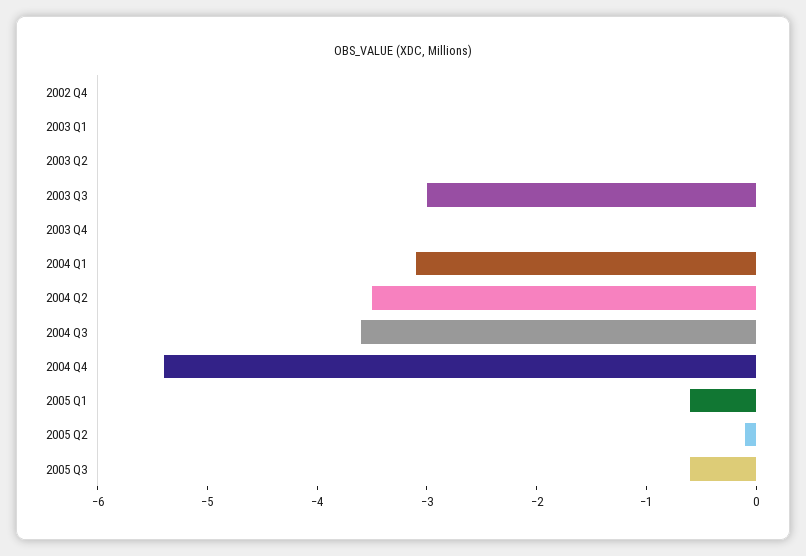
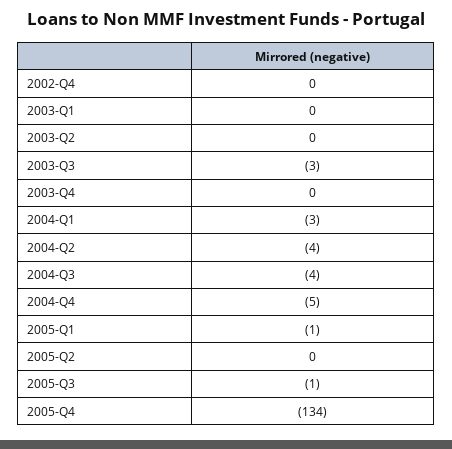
2005-Q4: none -> -134

